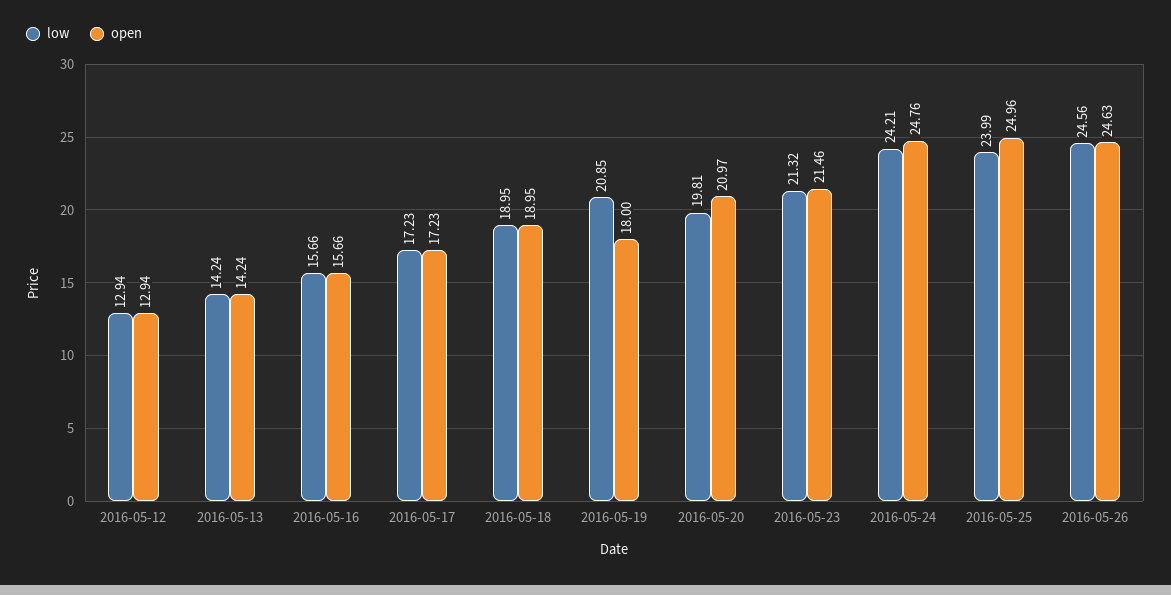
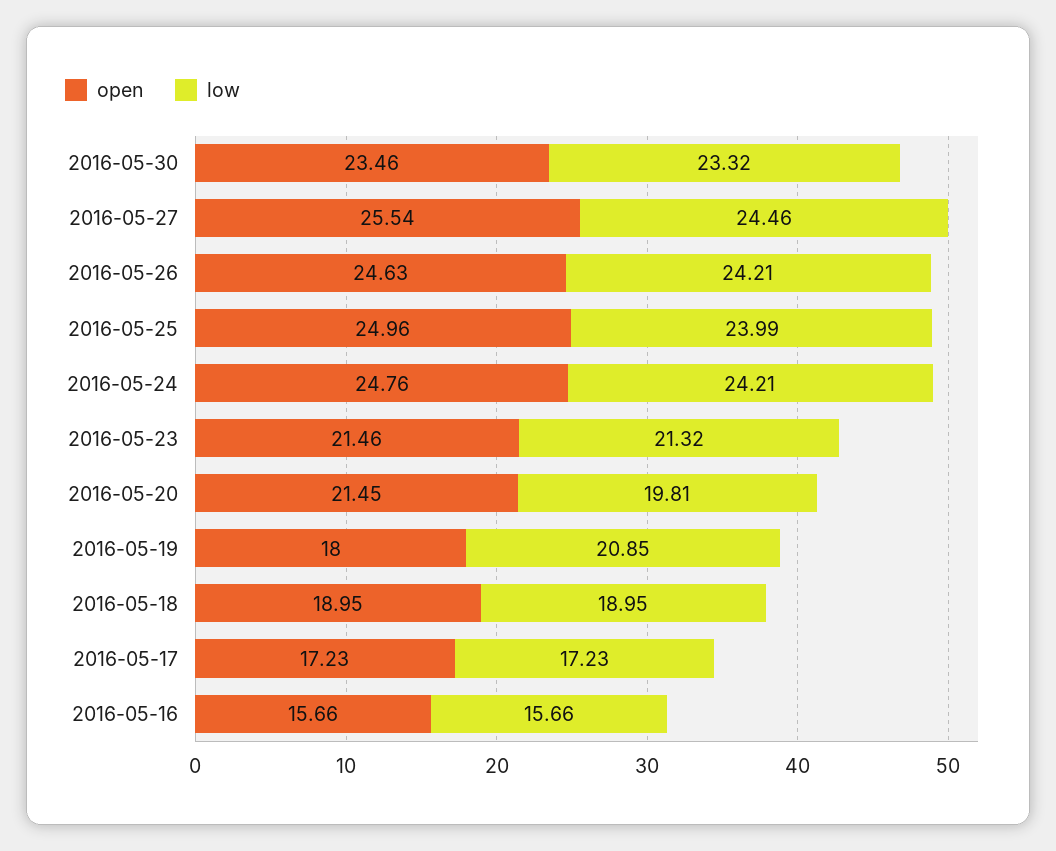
low, 2016-05-12: 12.94 -> none
open, 2016-05-12: 12.94 -> none
low, 2016-05-13: 14.24 -> none
open, 2016-05-13: 14.24 -> none
open, 2016-05-20: 20.97 -> 21.45
low, 2016-05-26: 24.56 -> 24.21
open, 2016-05-30: none -> 23.46
low, 2016-05-30: none -> 23.32
open, 2016-05-27: none -> 25.54
low, 2016-05-27: none -> 24.46

